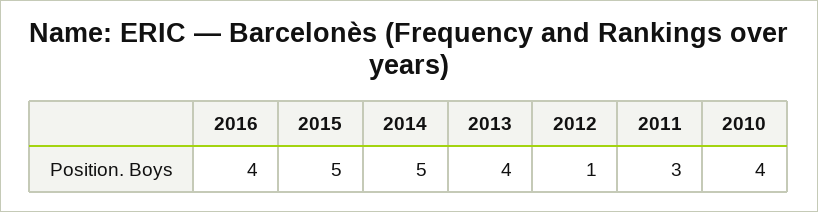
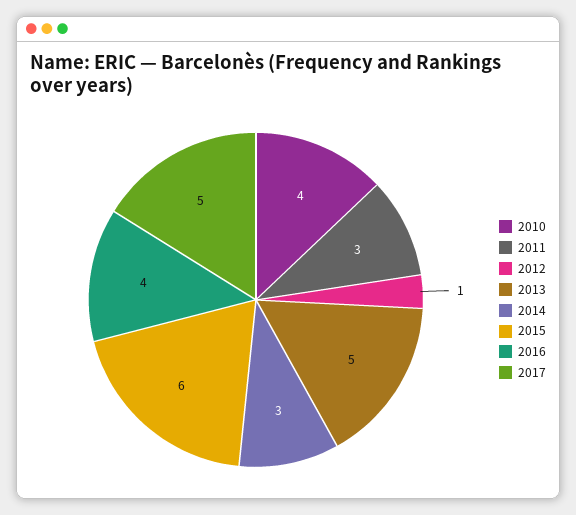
2015: 5 -> 6
2014: 5 -> 3
2013: 4 -> 5
2017: none -> 5

